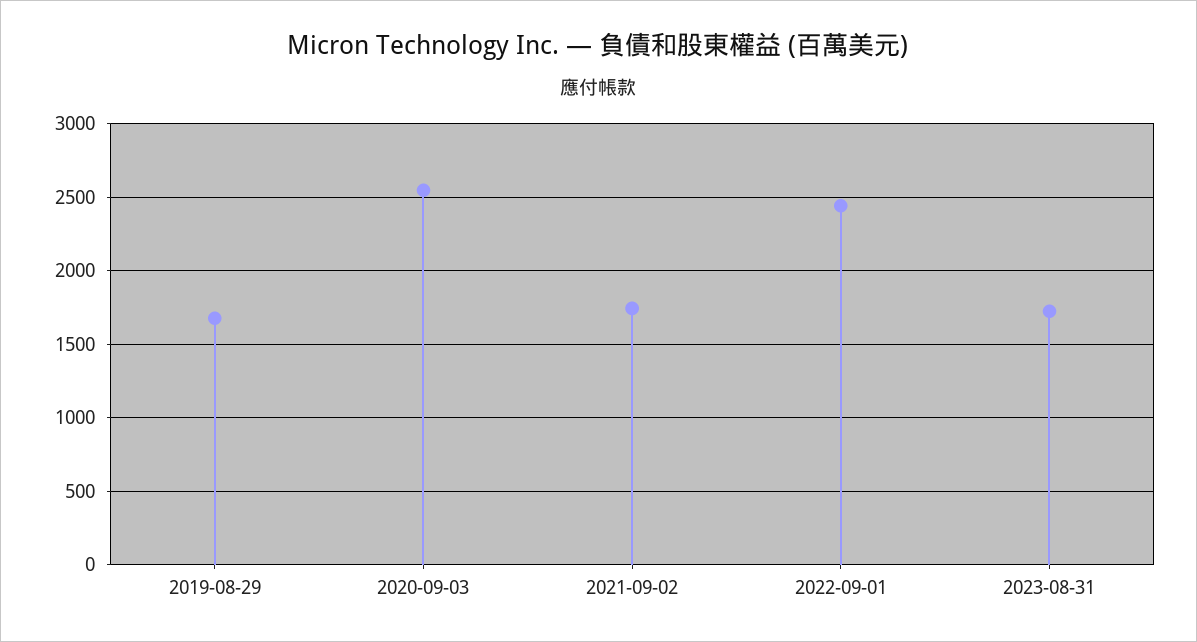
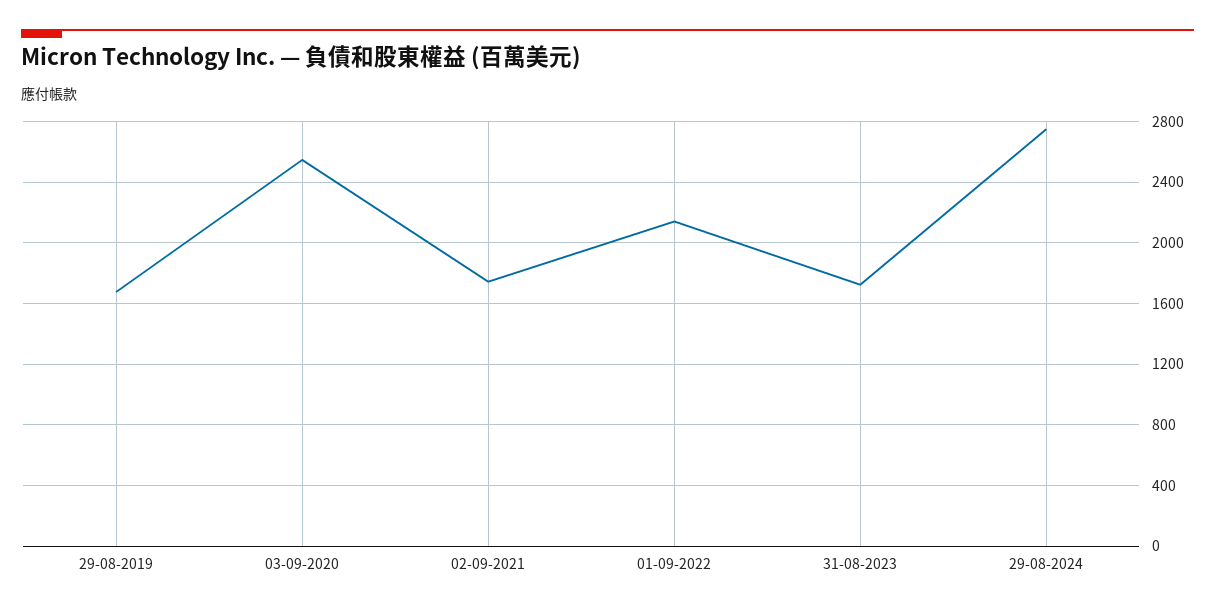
2022-09-01: 2450 -> 2150
29-08-2024: none -> 2750

